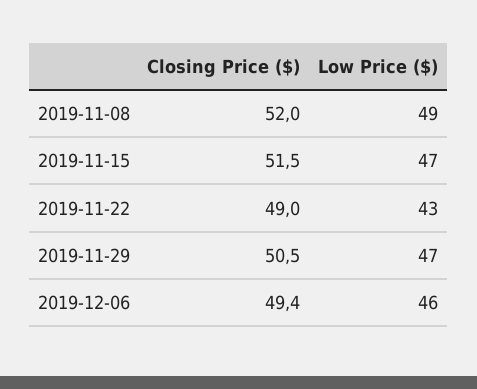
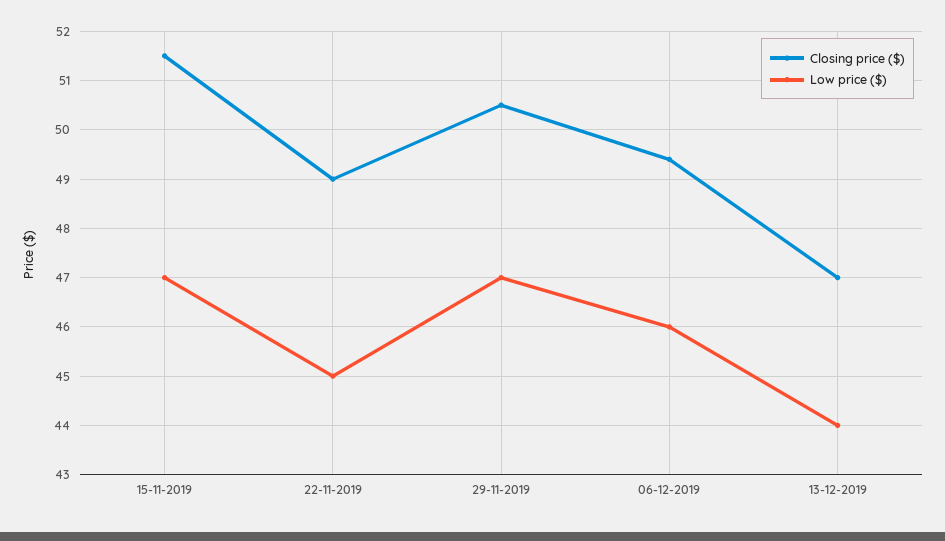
Closing Price ($), 2019-11-08: 52 -> none
Low Price ($), 2019-11-08: 49 -> none
Low Price ($), 2019-11-22: 43 -> 45
Closing Price ($), 13-12-2019: none -> 47
Low Price ($), 13-12-2019: none -> 44

